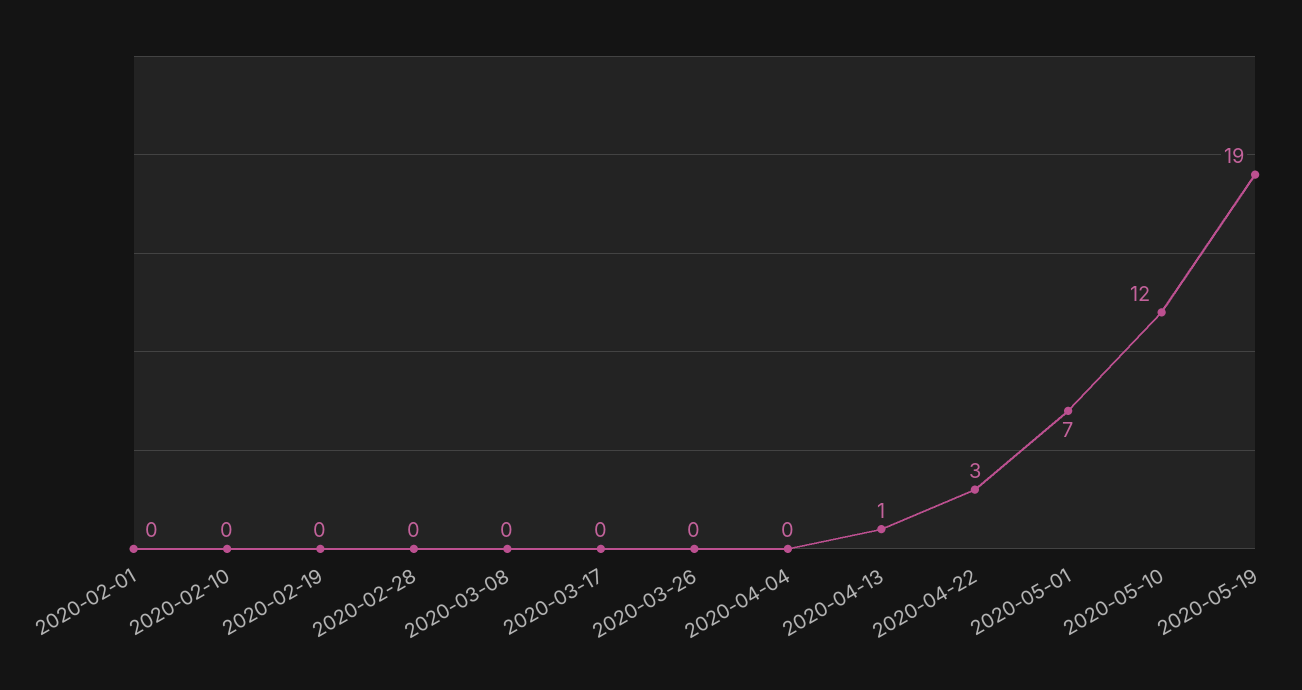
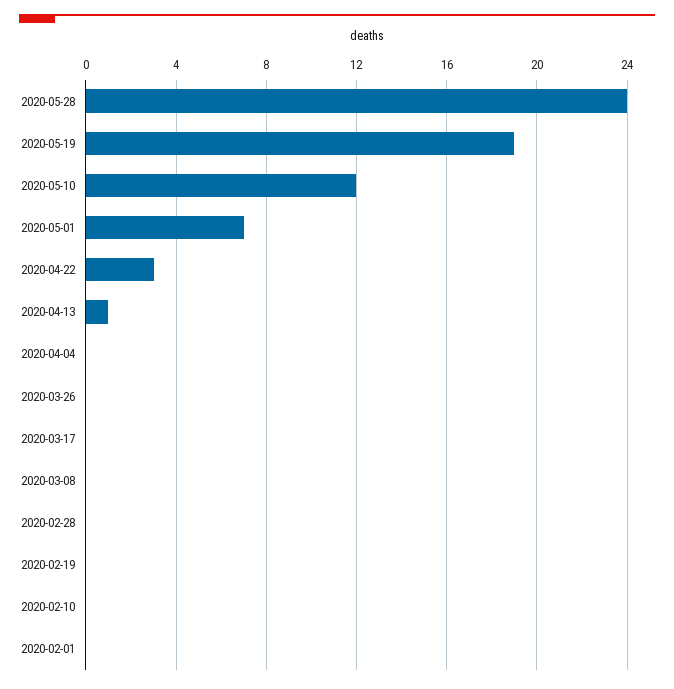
2020-05-28: none -> 24

